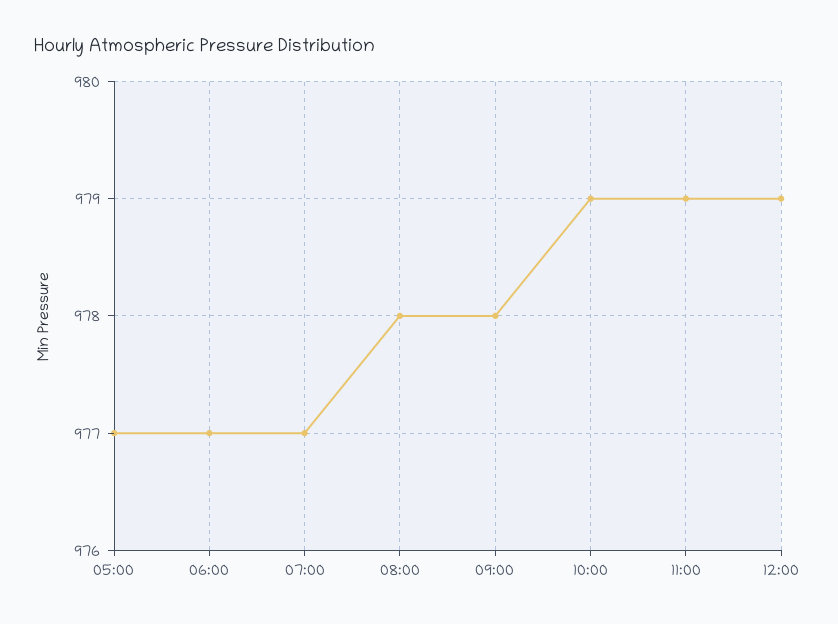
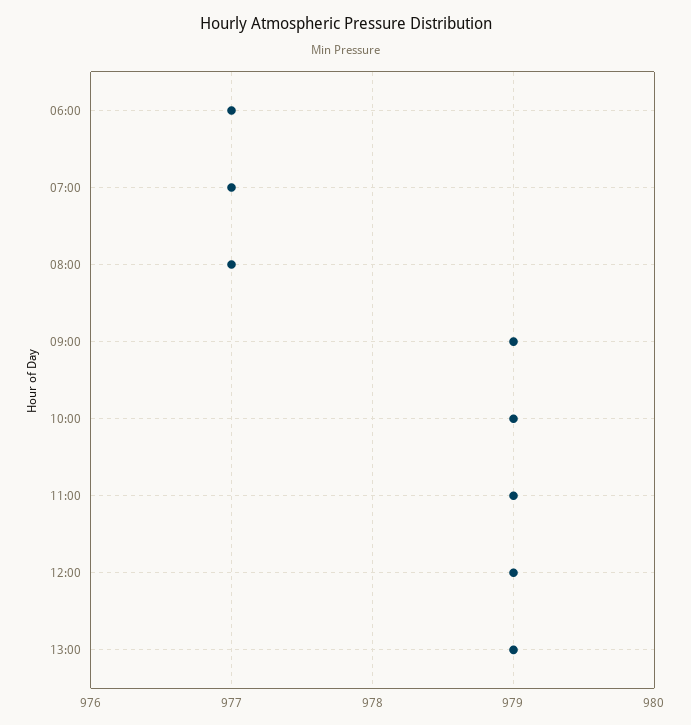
05:00: 977 -> none
08:00: 978 -> 977
09:00: 978 -> 979
13:00: none -> 979

